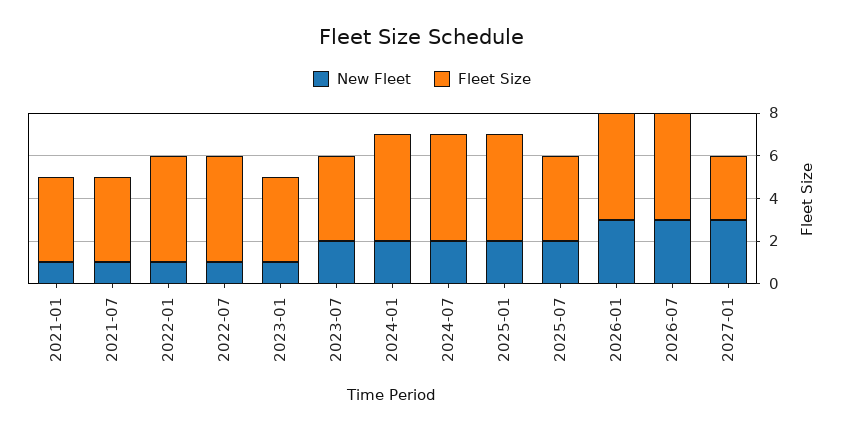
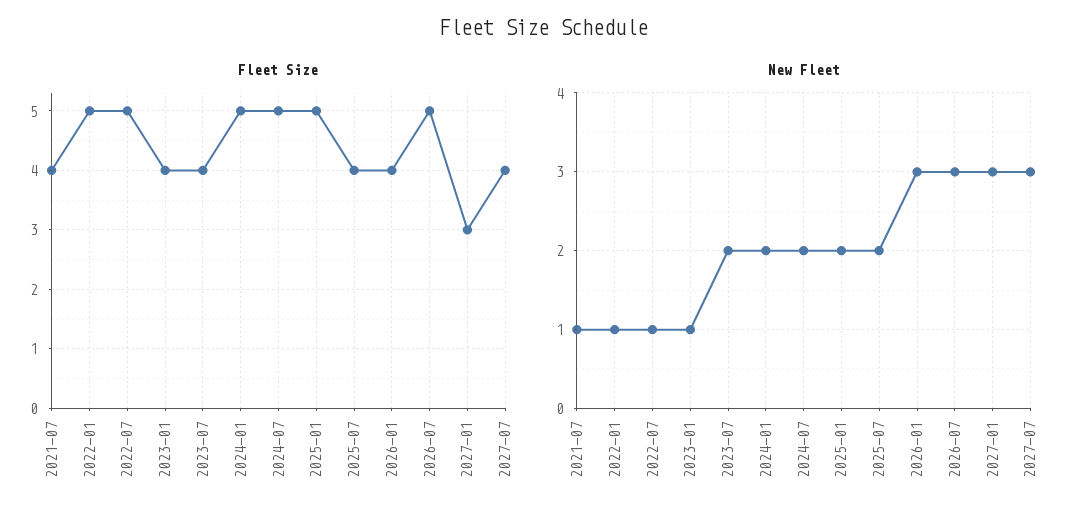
New Fleet, 2021-01: 1 -> none
Fleet Size, 2021-01: 4 -> none
Fleet Size, 2026-01: 5 -> 4
Fleet Size, 2027-07: none -> 4
New Fleet, 2027-07: none -> 3

